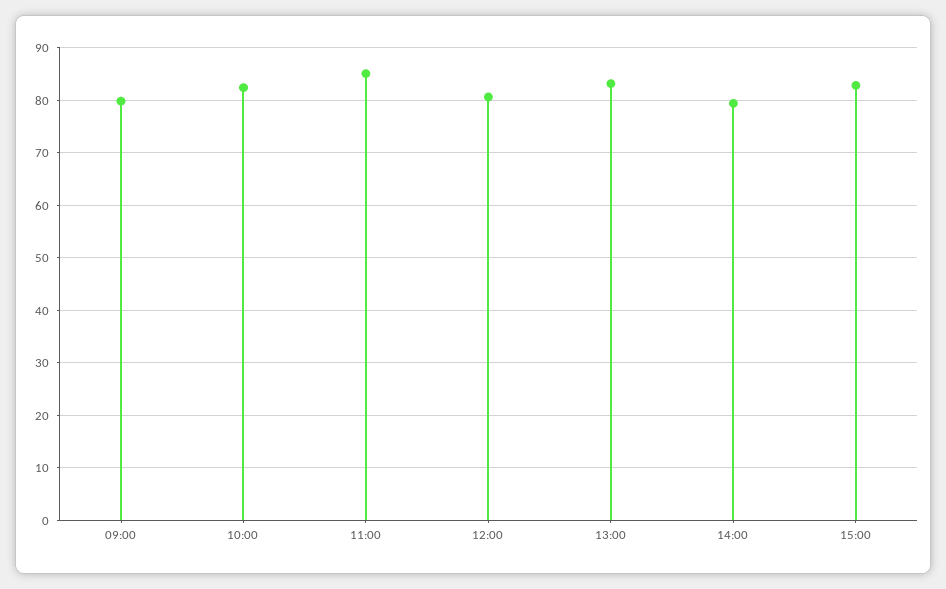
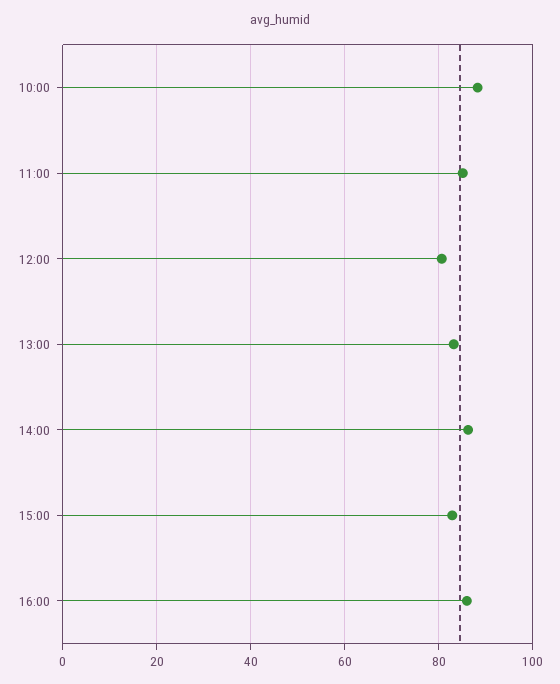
09:00: 80 -> none
10:00: 82 -> 88
14:00: 80 -> 86
16:00: none -> 86

